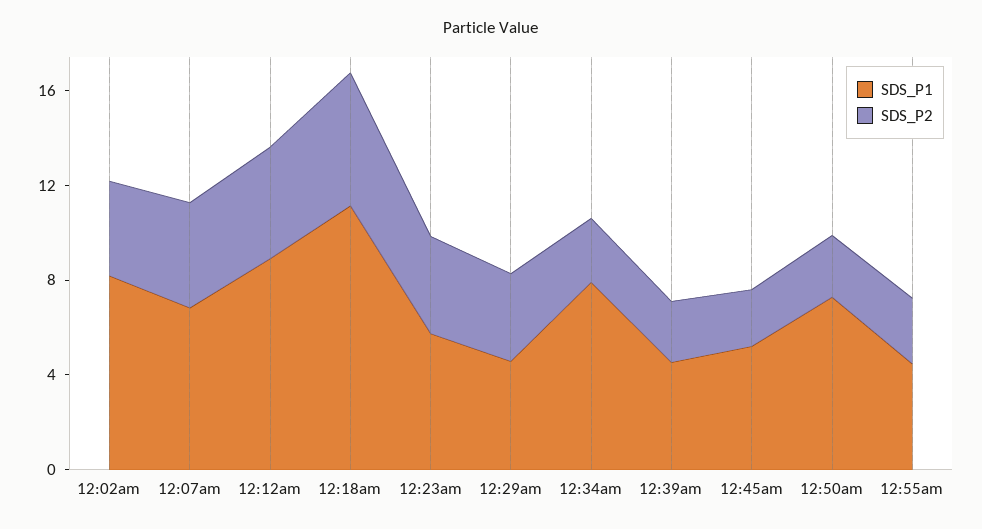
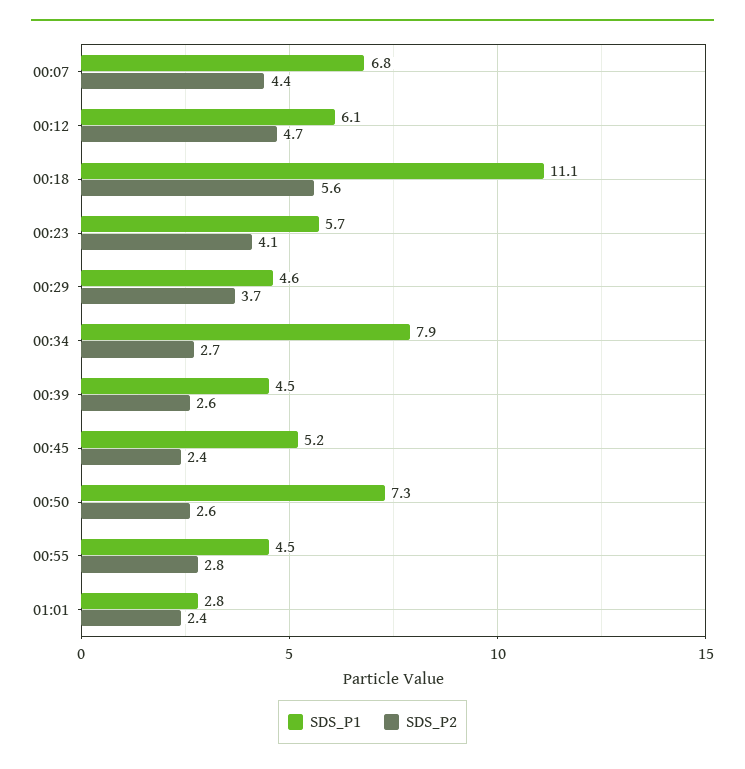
SDS_P1, 12:02am: 8 -> none
SDS_P2, 12:02am: 4 -> none
SDS_P1, 12:12am: 9 -> 6.1
SDS_P1, 01:01: none -> 2.8
SDS_P2, 01:01: none -> 2.4

